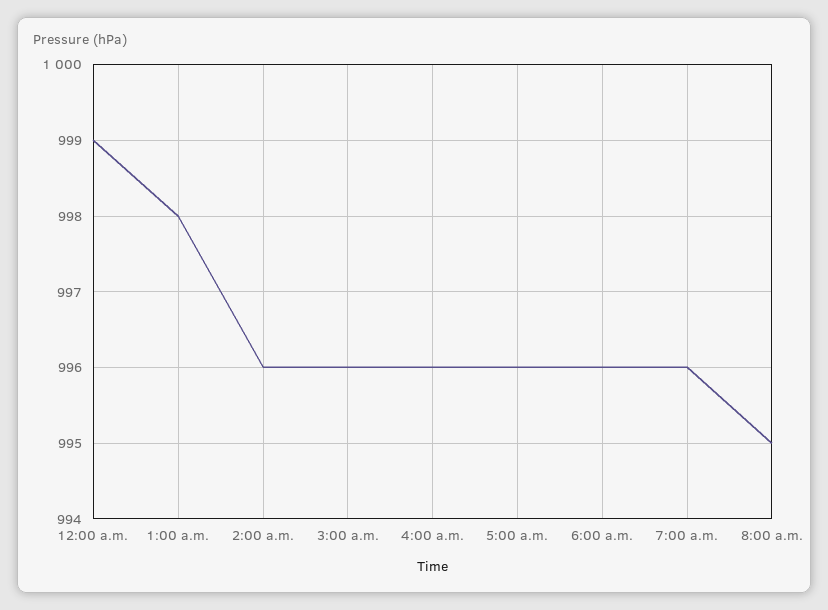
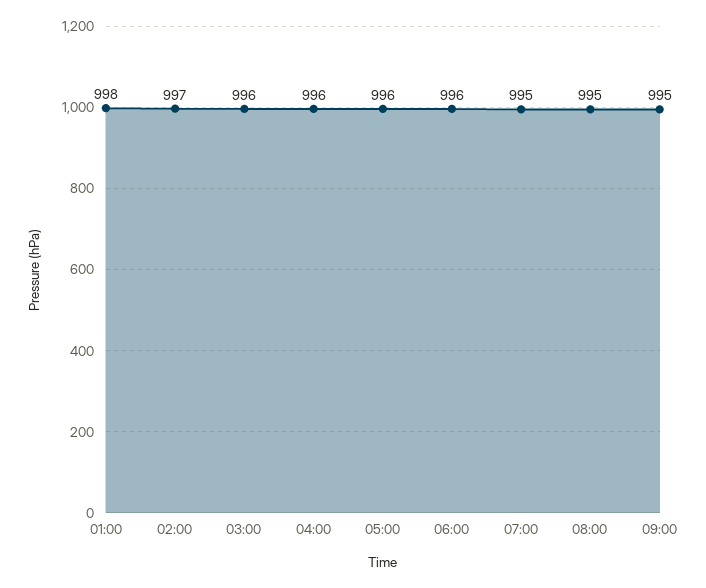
12:00 a.m.: 999 -> none
2:00 a.m.: 996 -> 997
7:00 a.m.: 996 -> 995
09:00: none -> 995

